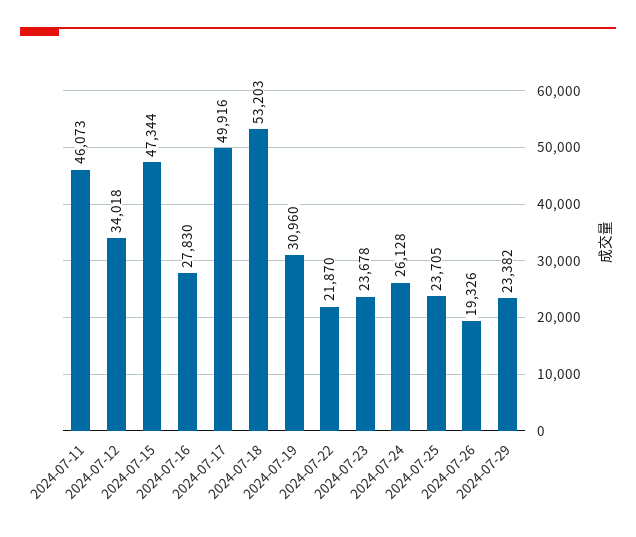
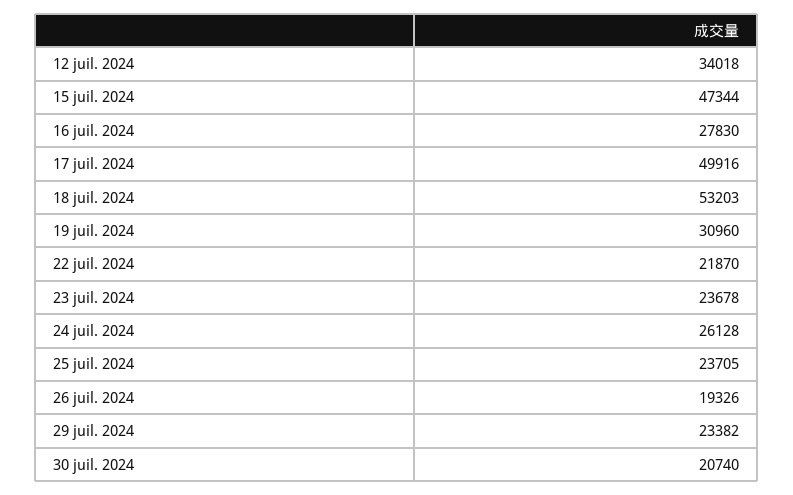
2024-07-11: 46073 -> none
30 juil. 2024: none -> 20740

